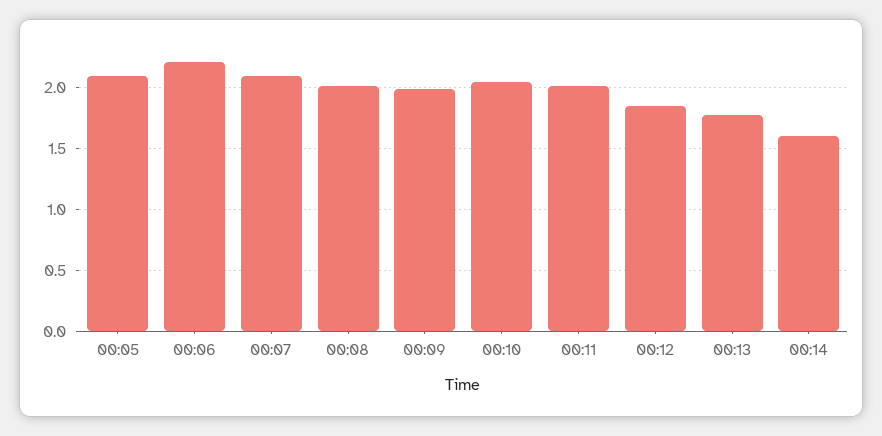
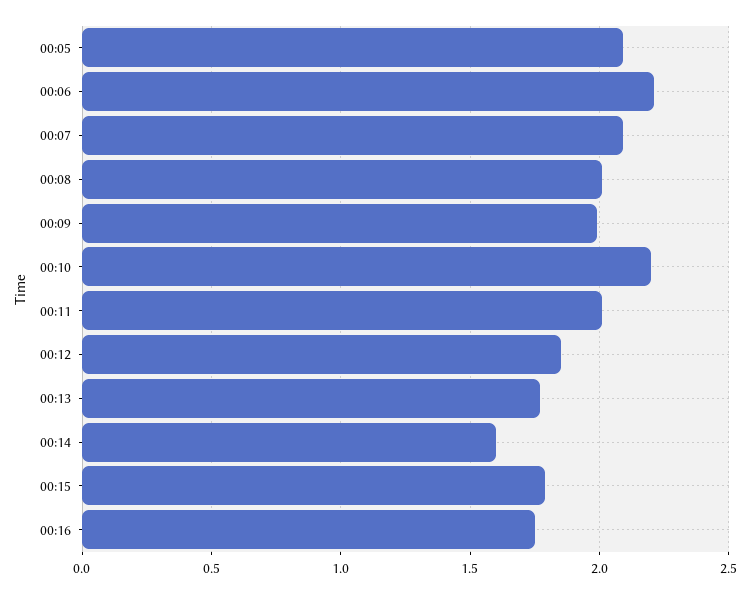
00:10: 2.05 -> 2.2
00:15: none -> 1.8
00:16: none -> 1.75

